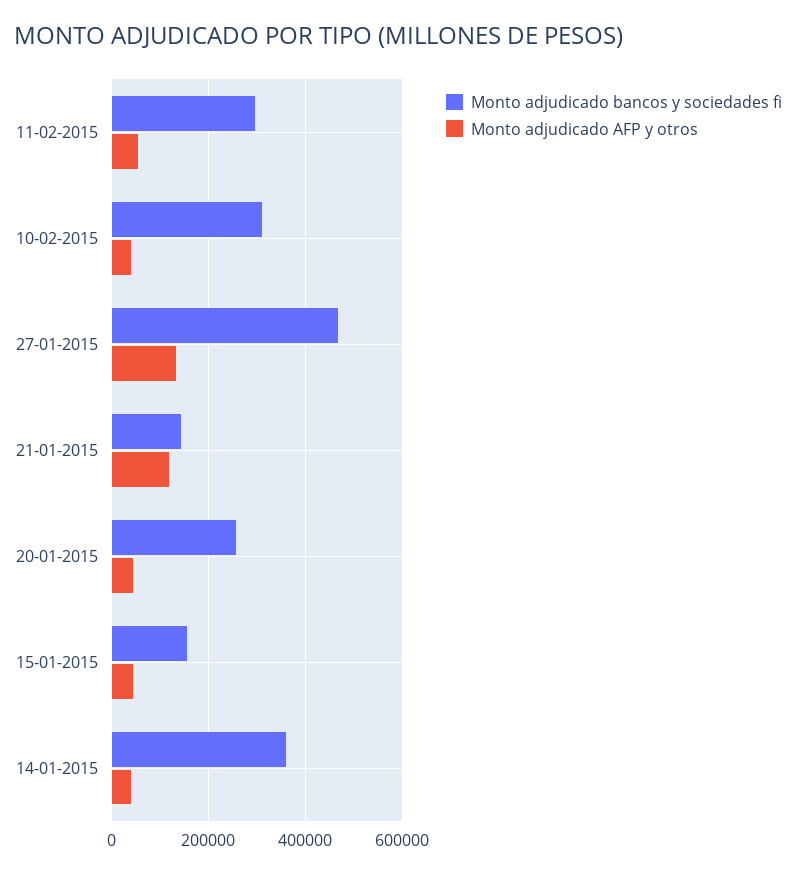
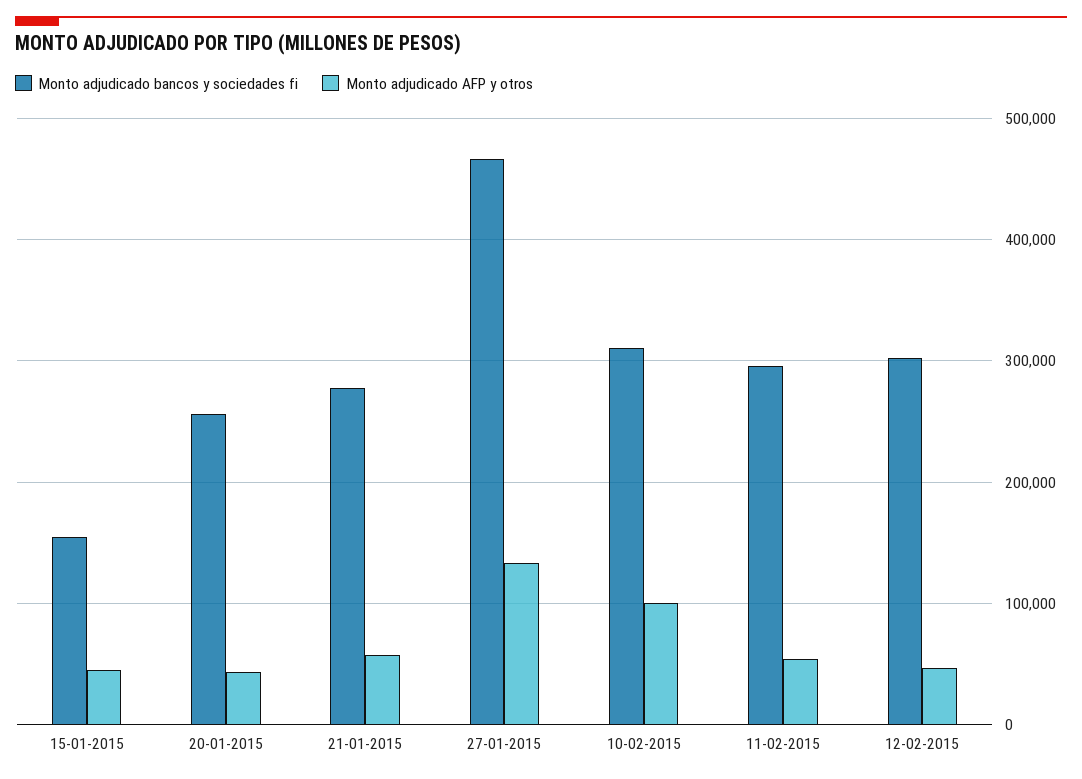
Monto adjudicado AFP y otros, 10-02-2015: 40000 -> 100000
Monto adjudicado bancos y sociedades fi, 21-01-2015: 140000 -> 280000
Monto adjudicado AFP y otros, 21-01-2015: 120000 -> 60000
Monto adjudicado bancos y sociedades fi, 14-01-2015: 360000 -> none
Monto adjudicado AFP y otros, 14-01-2015: 40000 -> none
Monto adjudicado bancos y sociedades fi, 12-02-2015: none -> 300000
Monto adjudicado AFP y otros, 12-02-2015: none -> 50000

